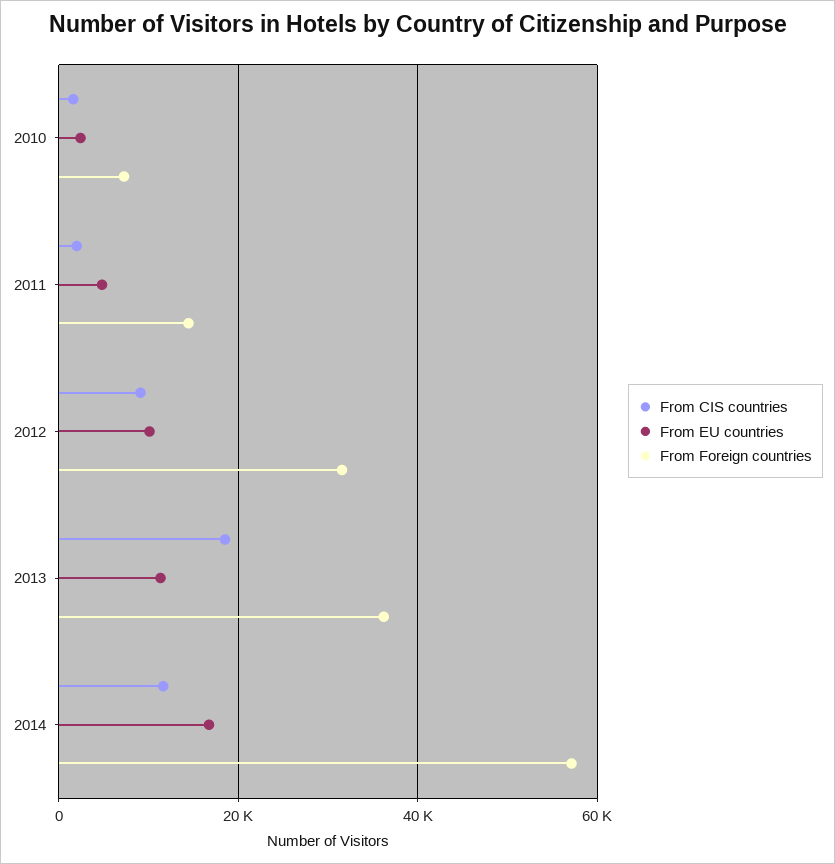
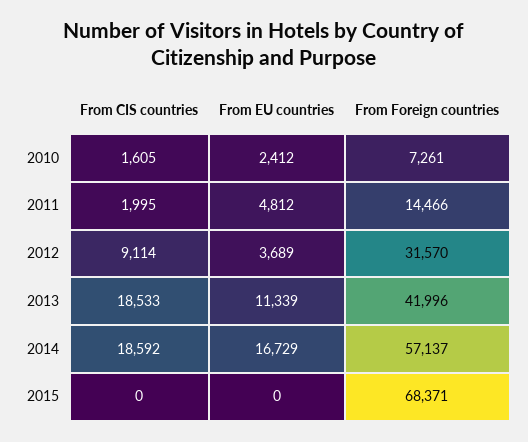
From EU countries, 2012: 10000 -> 3689
From Foreign countries, 2013: 36000 -> 41996
From CIS countries, 2014: 12000 -> 18592
From CIS countries, 2015: none -> 0
From EU countries, 2015: none -> 0
From Foreign countries, 2015: none -> 68371

